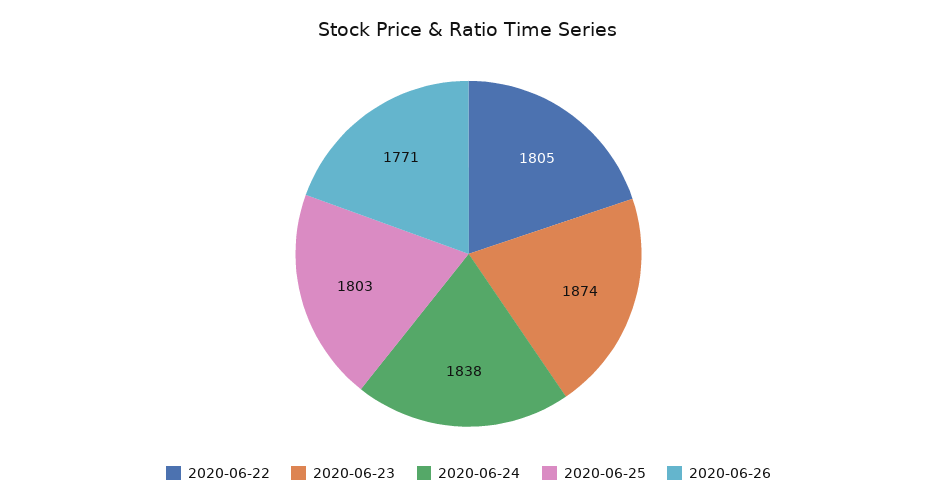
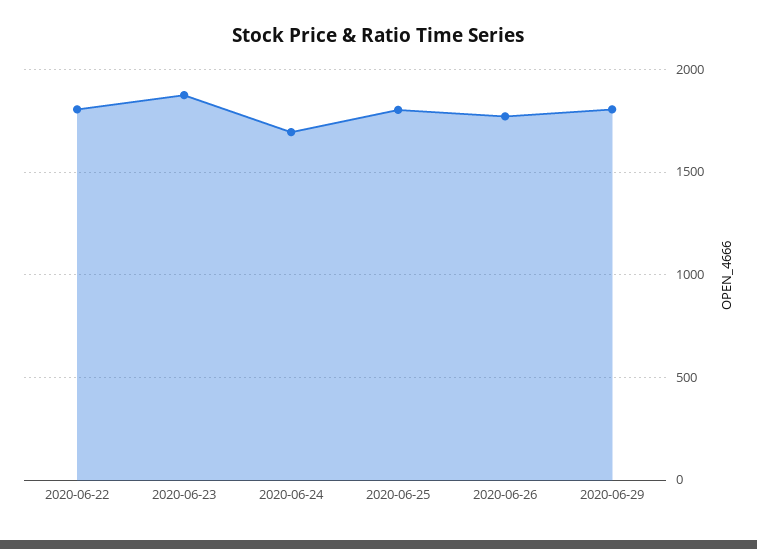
2020-06-24: 1838 -> 1700
2020-06-29: none -> 1800

